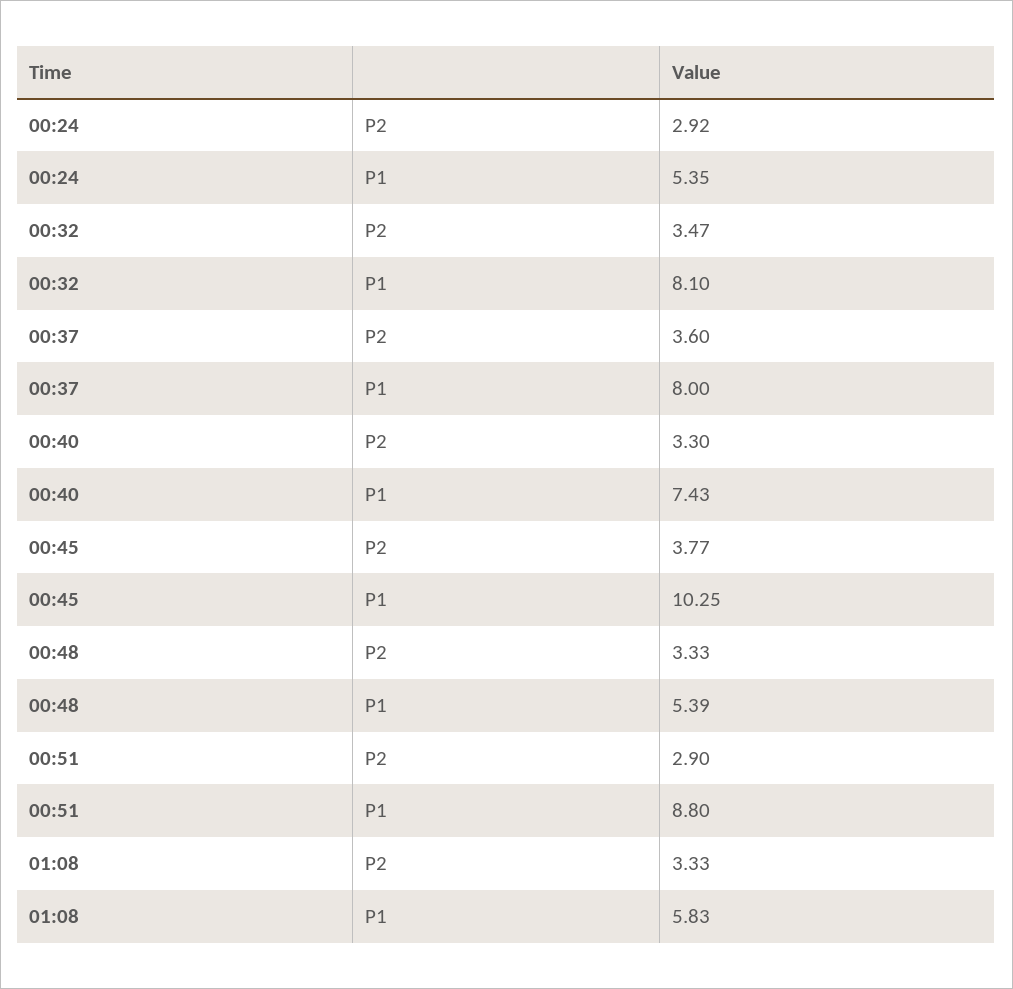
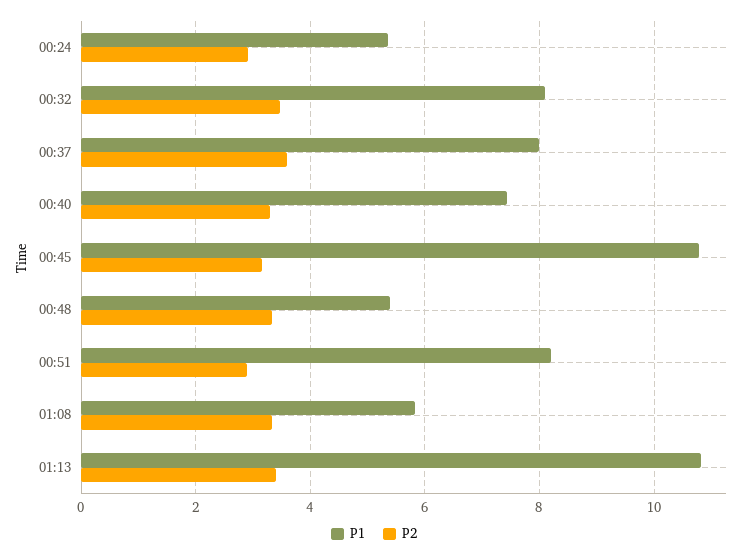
P2, 00:45: 3.77 -> 3.2
P1, 00:45: 10.25 -> 10.8
P1, 00:51: 8.8 -> 8.2
P1, 01:13: none -> 10.8
P2, 01:13: none -> 3.4

